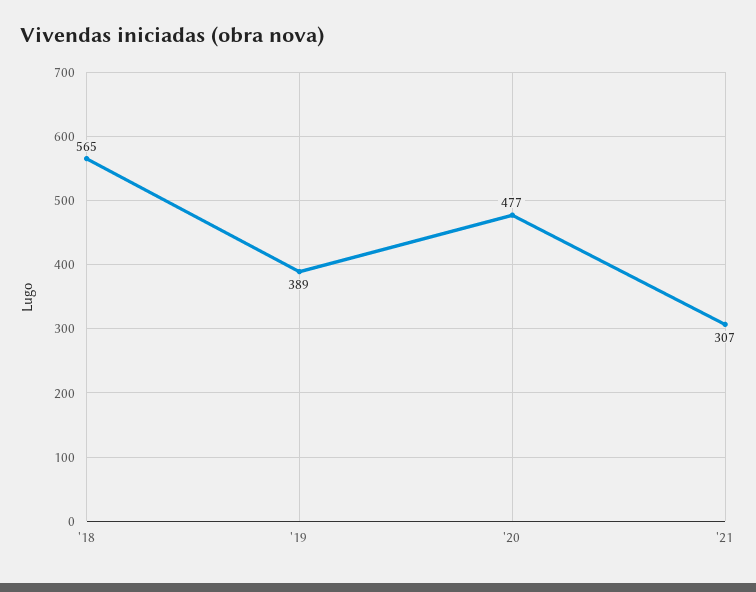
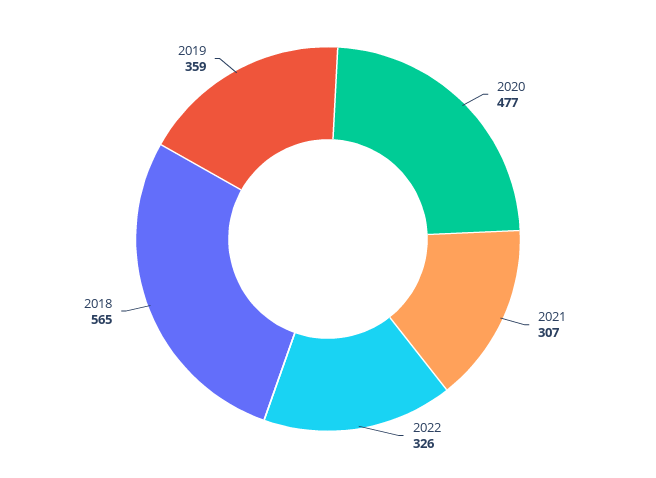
'19: 389 -> 359
2022: none -> 326

